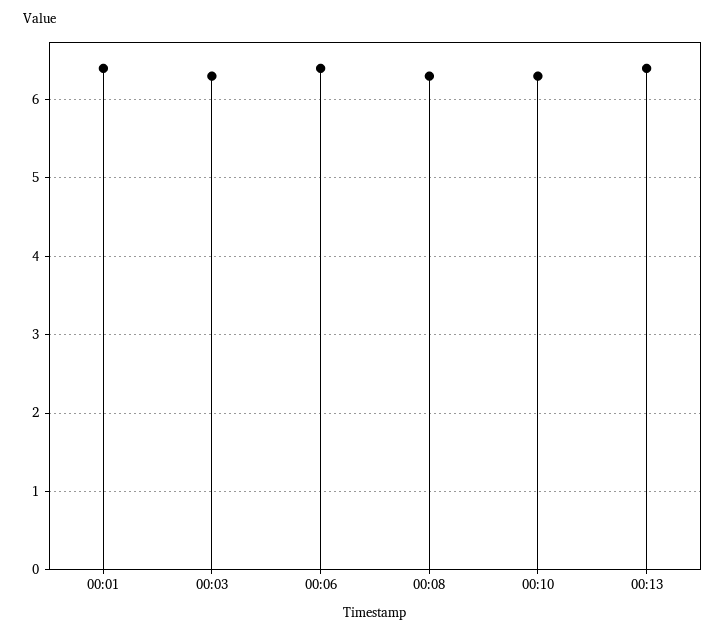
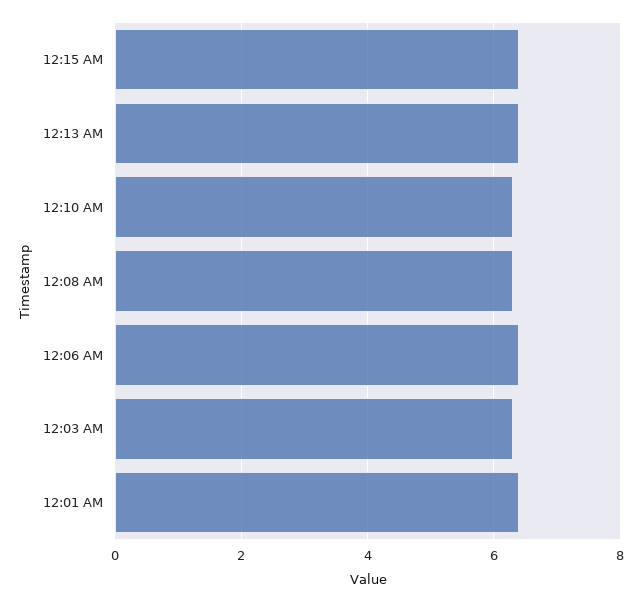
12:15 AM: none -> 6.5

